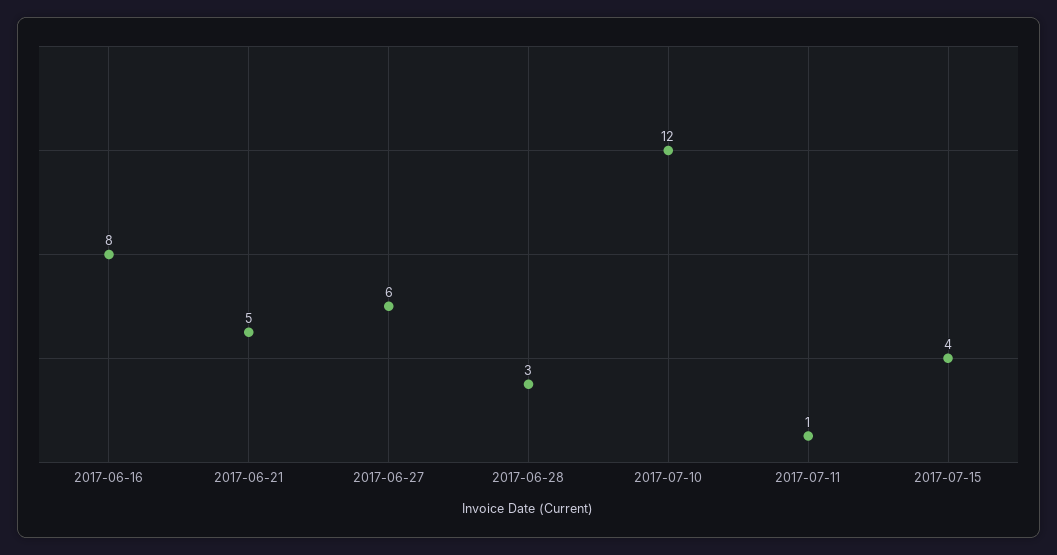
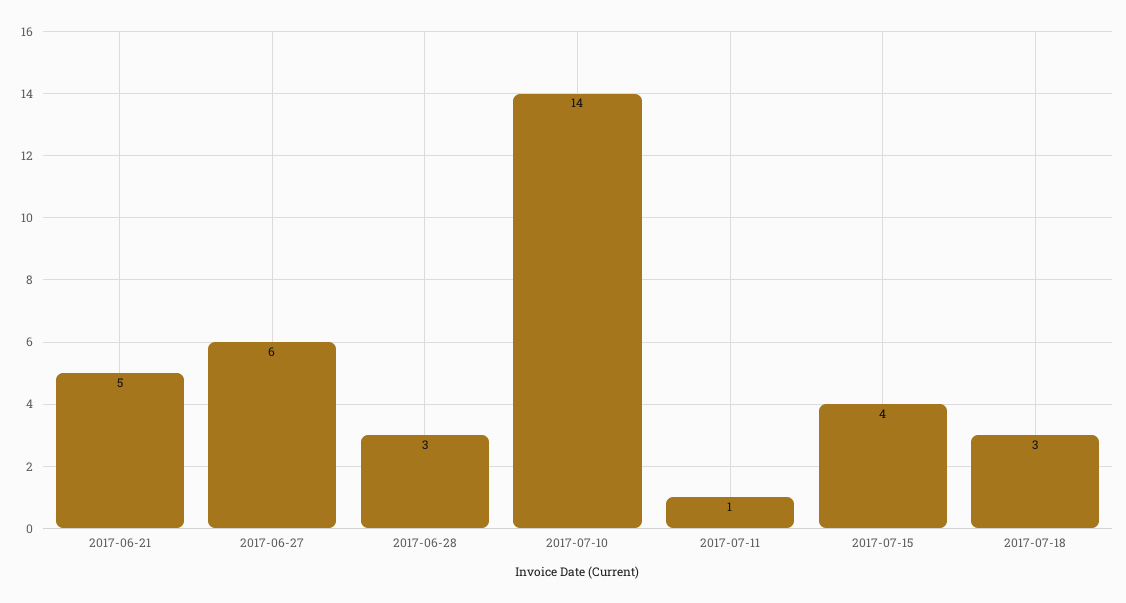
2017-06-16: 8 -> none
2017-07-10: 12 -> 14
2017-07-18: none -> 3

